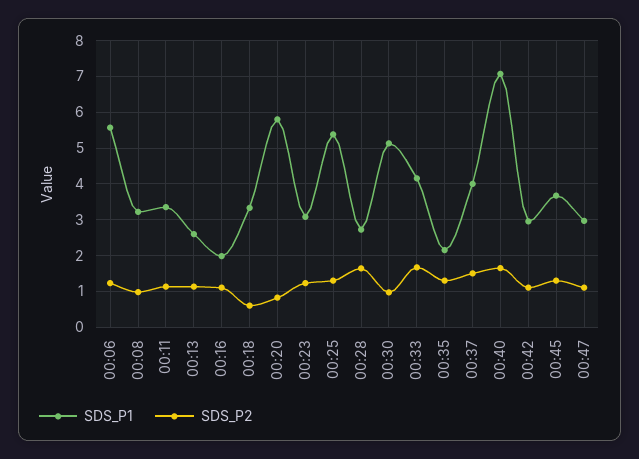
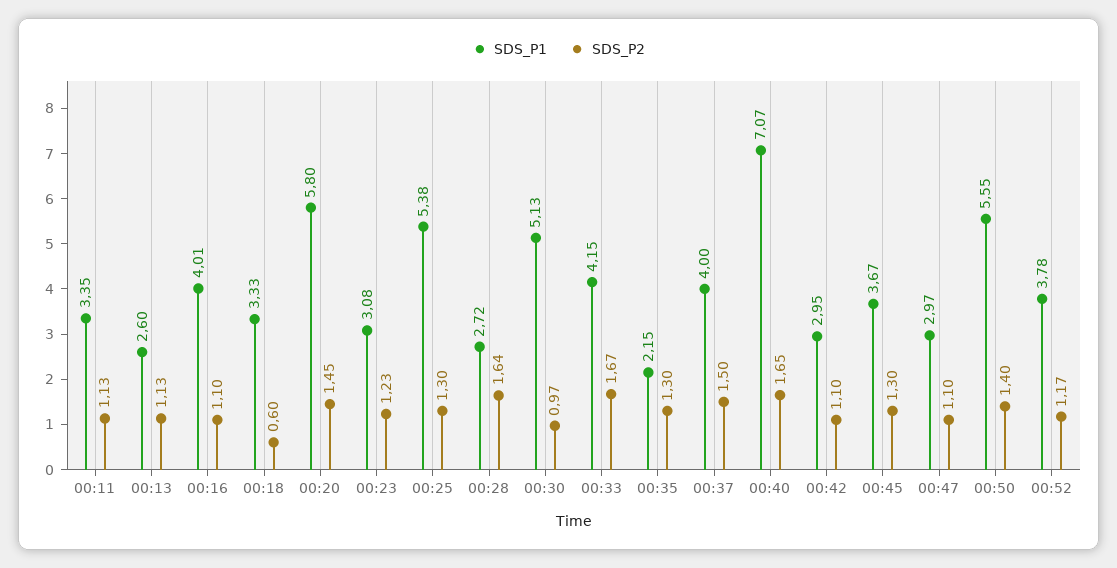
SDS_P1, 00:06: 5.6 -> none
SDS_P2, 00:06: 1.2 -> none
SDS_P1, 00:08: 3.2 -> none
SDS_P2, 00:08: 1 -> none
SDS_P1, 00:16: 2 -> 4.01
SDS_P2, 00:20: 0.8 -> 1.45
SDS_P1, 00:50: none -> 5.55
SDS_P2, 00:50: none -> 1.4
SDS_P1, 00:52: none -> 3.78
SDS_P2, 00:52: none -> 1.17

